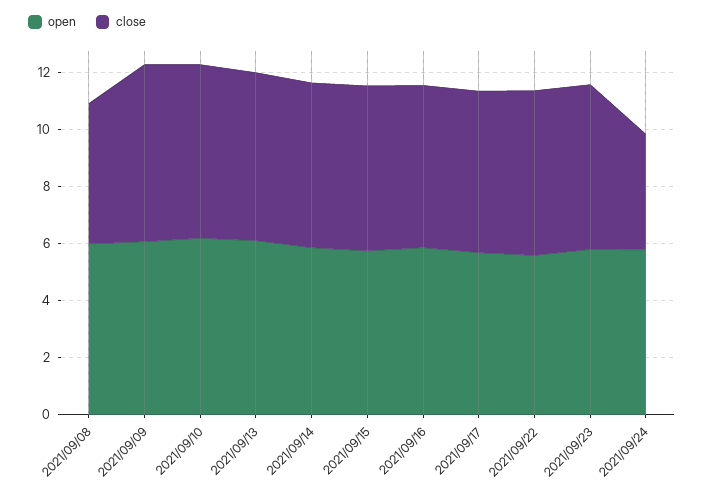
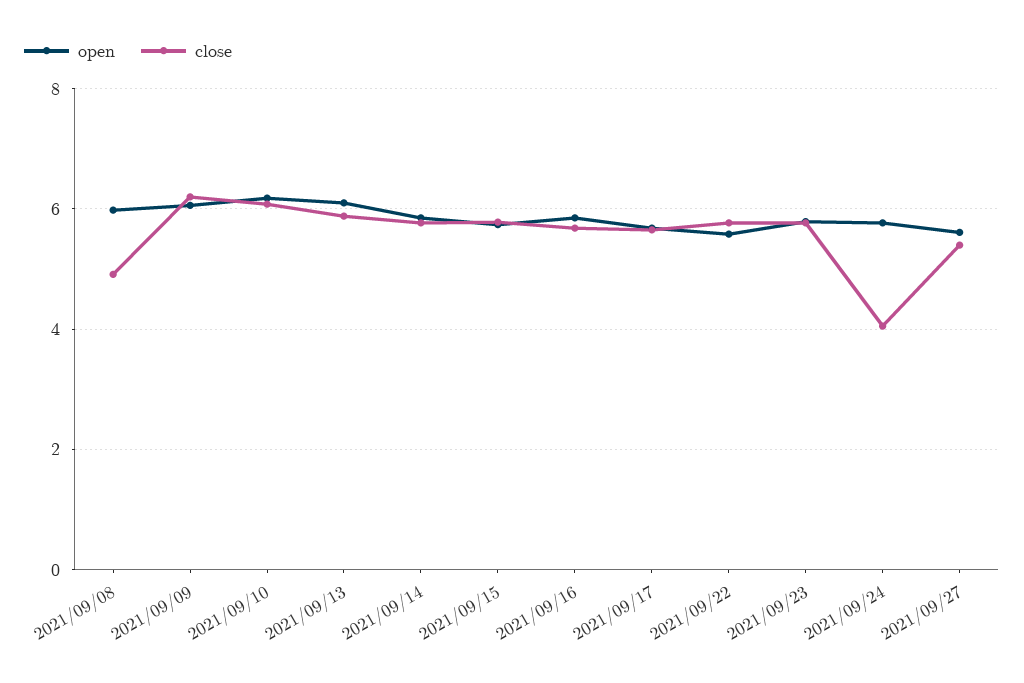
open, 2021/09/27: none -> 5.6
close, 2021/09/27: none -> 5.4

